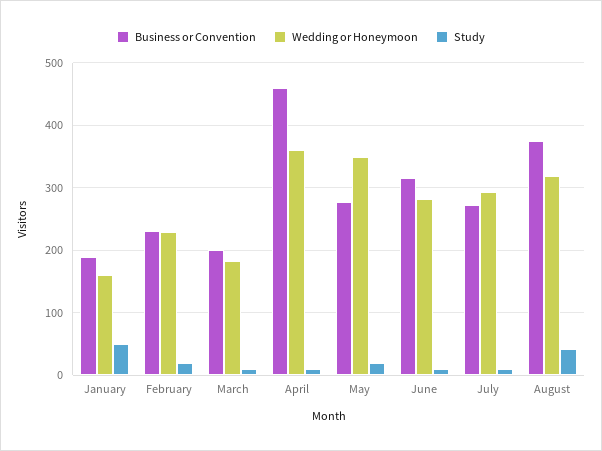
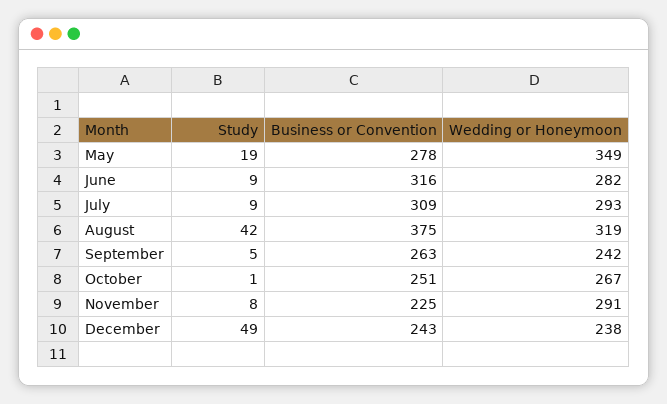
Business or Convention, January: 190 -> none
Wedding or Honeymoon, January: 160 -> none
Study, January: 50 -> none
Business or Convention, February: 230 -> none
Wedding or Honeymoon, February: 230 -> none
Study, February: 20 -> none
Business or Convention, March: 200 -> none
Wedding or Honeymoon, March: 180 -> none
Study, March: 10 -> none
Business or Convention, April: 460 -> none
Wedding or Honeymoon, April: 360 -> none
Study, April: 10 -> none
Business or Convention, July: 270 -> 309
Study, September: none -> 5
Business or Convention, September: none -> 263
Wedding or Honeymoon, September: none -> 242
Study, October: none -> 1
Business or Convention, October: none -> 251
Wedding or Honeymoon, October: none -> 267
Study, November: none -> 8
Business or Convention, November: none -> 225
Wedding or Honeymoon, November: none -> 291
Study, December: none -> 49
Business or Convention, December: none -> 243
Wedding or Honeymoon, December: none -> 238

